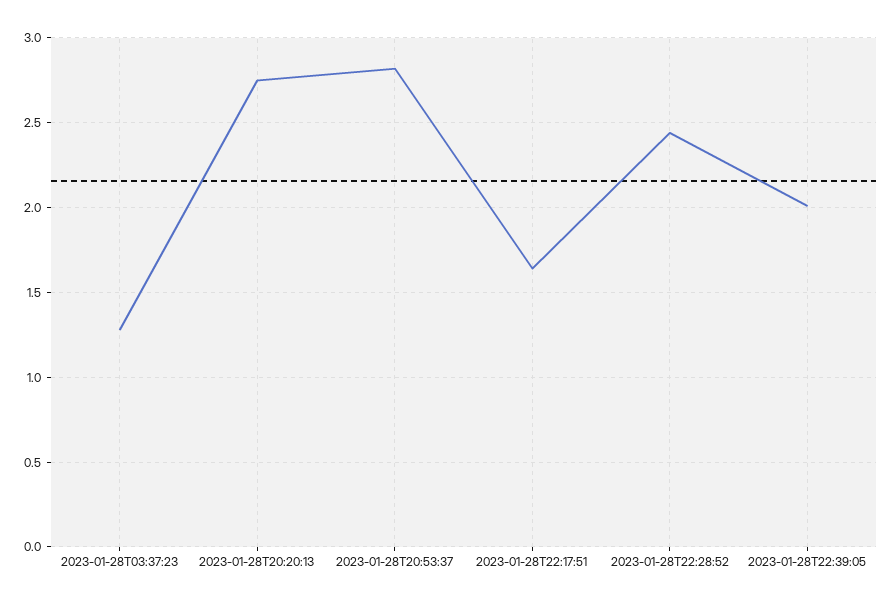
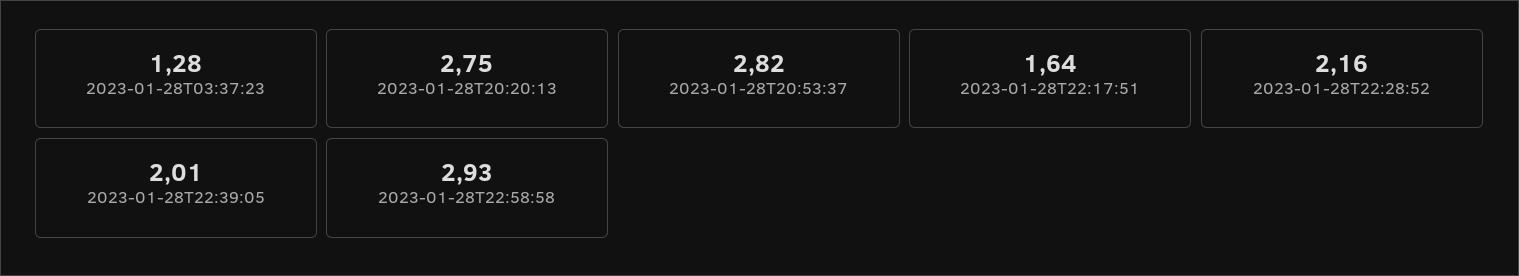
2023-01-28T22:28:52: 2.45 -> 2.16
2023-01-28T22:58:58: none -> 2.93

